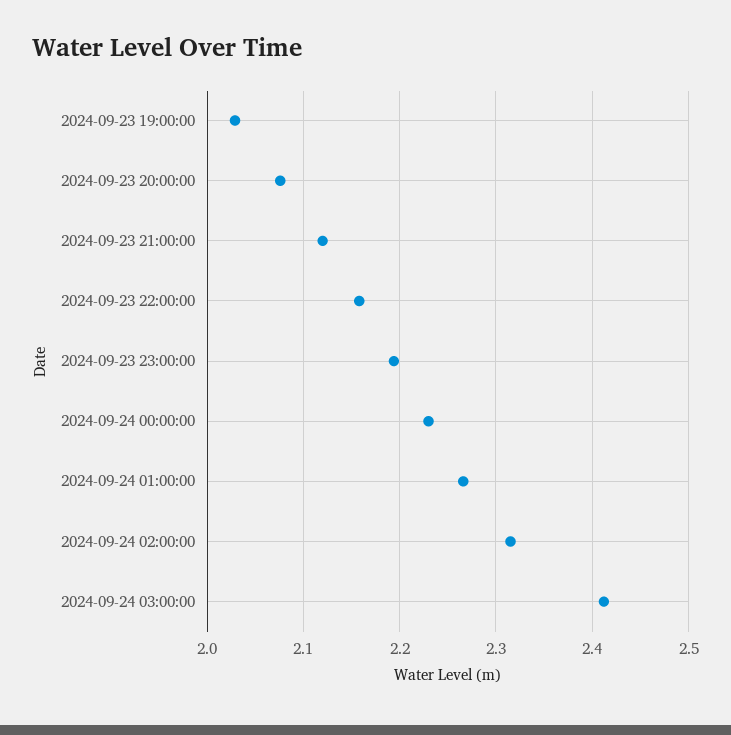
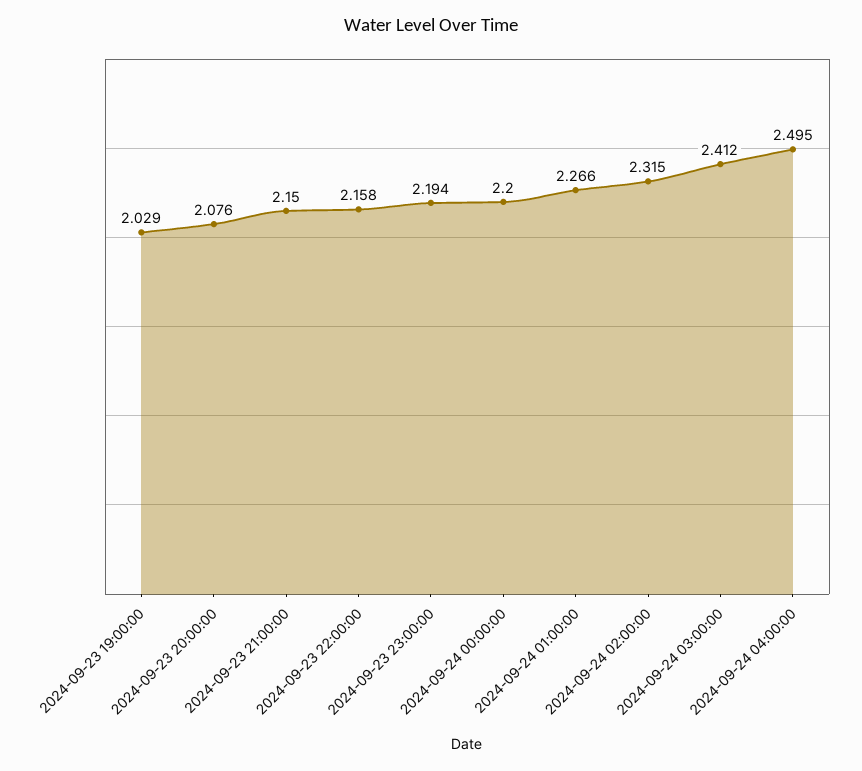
2024-09-23 21:00:00: 2.12 -> 2.15
2024-09-24 00:00:00: 2.23 -> 2.2
2024-09-24 04:00:00: none -> 2.495

